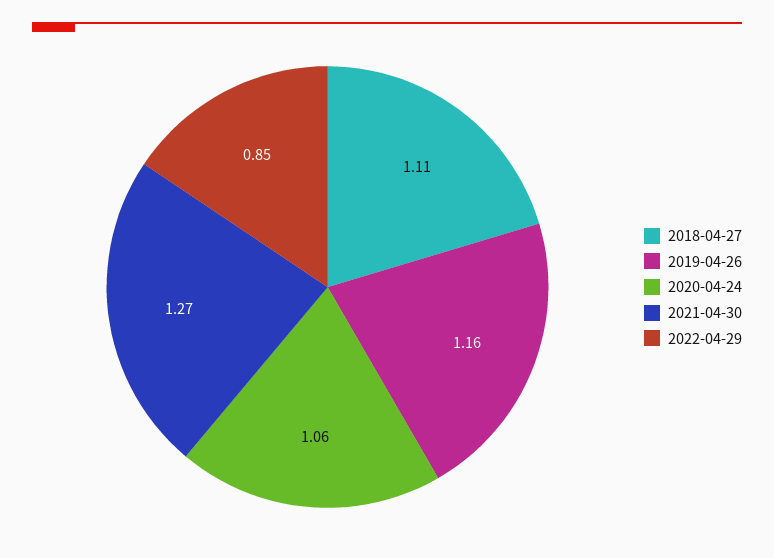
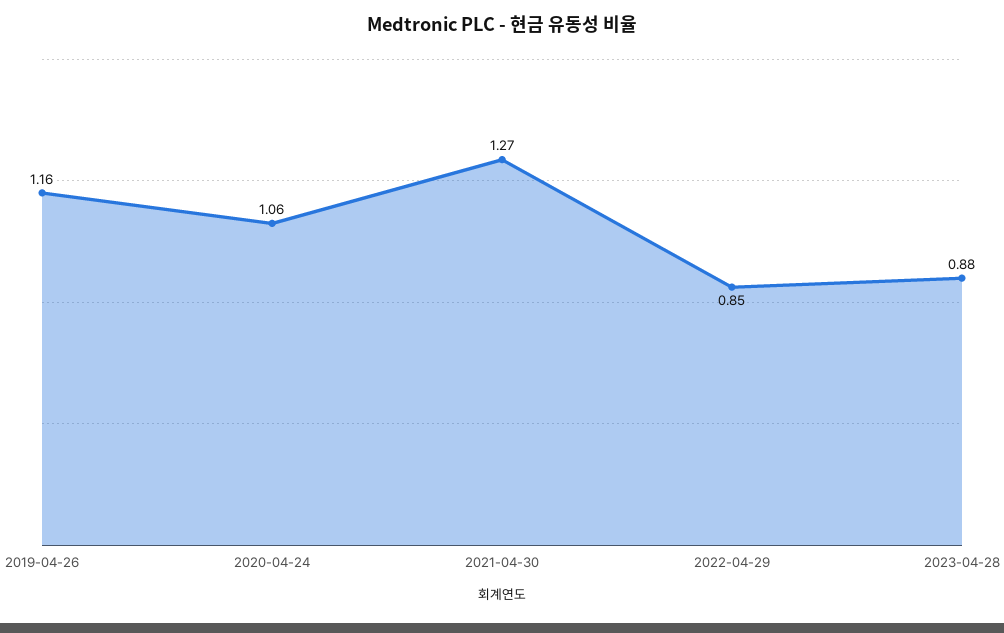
2018-04-27: 1.11 -> none
2023-04-28: none -> 0.88

